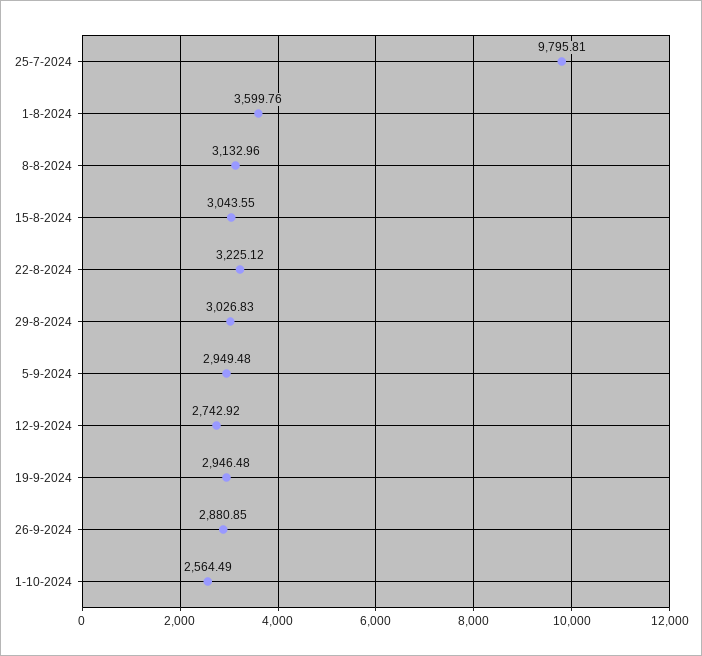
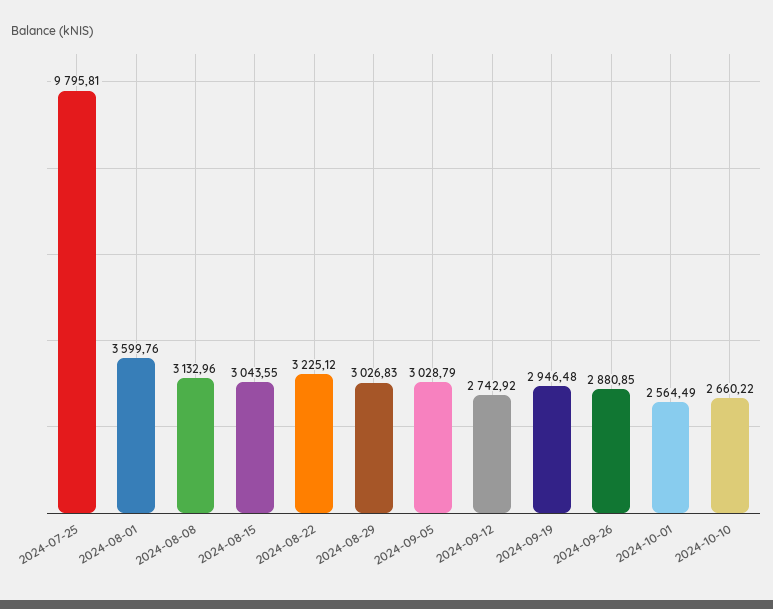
5-9-2024: 2949.48 -> 3028.79
2024-10-10: none -> 2660.22

